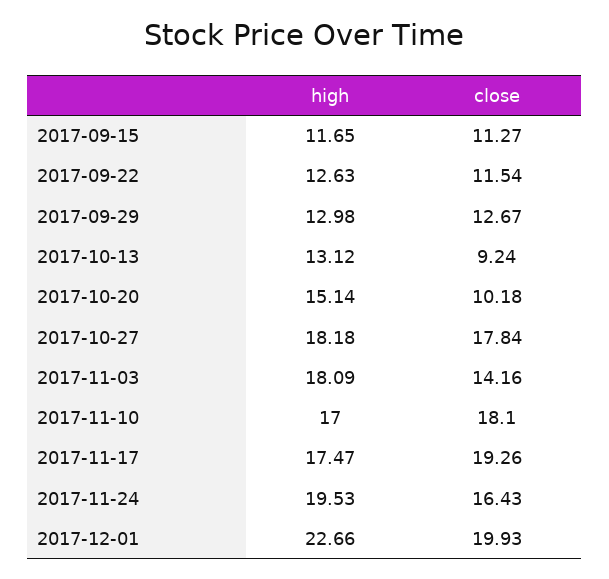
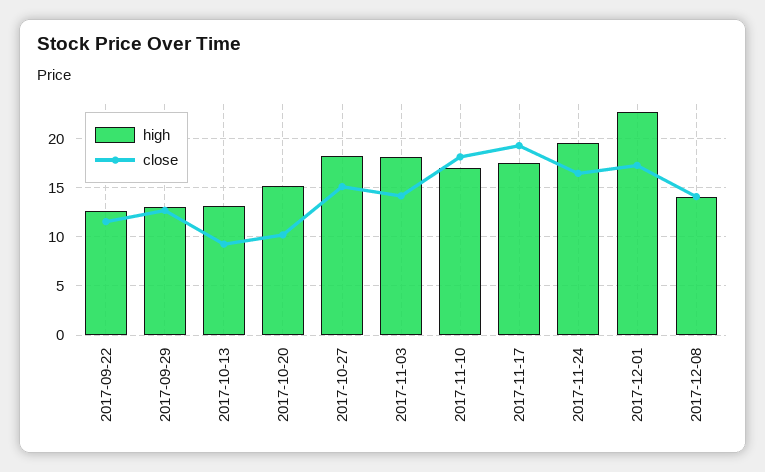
high, 2017-09-15: 11.65 -> none
close, 2017-09-15: 11.27 -> none
close, 2017-10-27: 17.84 -> 15
close, 2017-12-01: 19.93 -> 17
high, 2017-12-08: none -> 14
close, 2017-12-08: none -> 14

